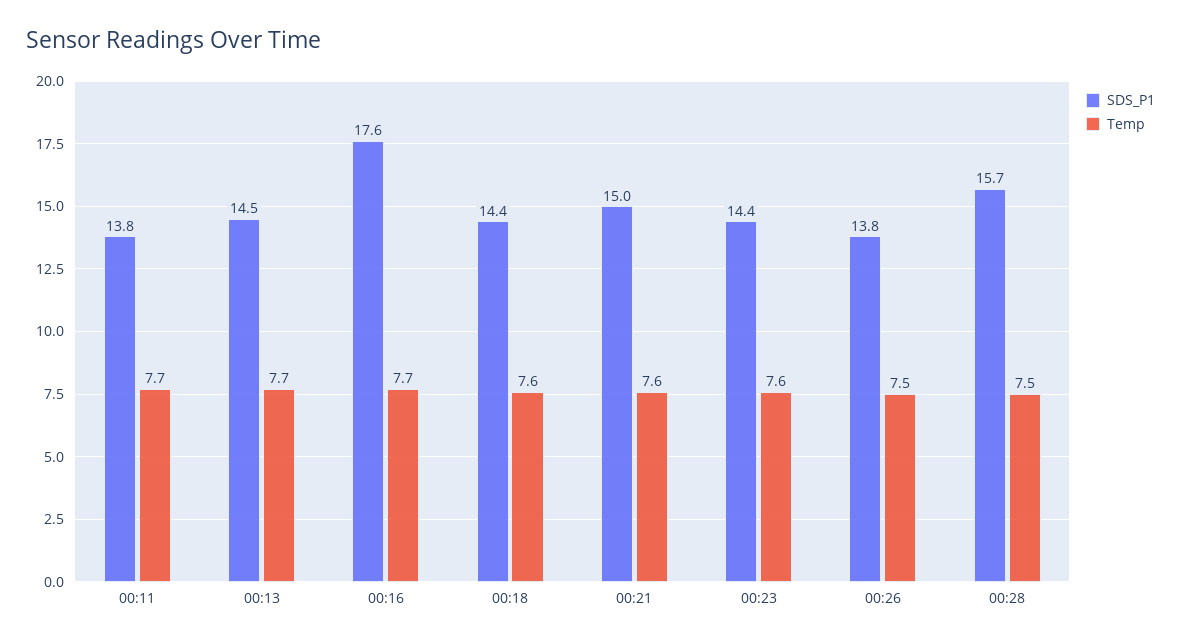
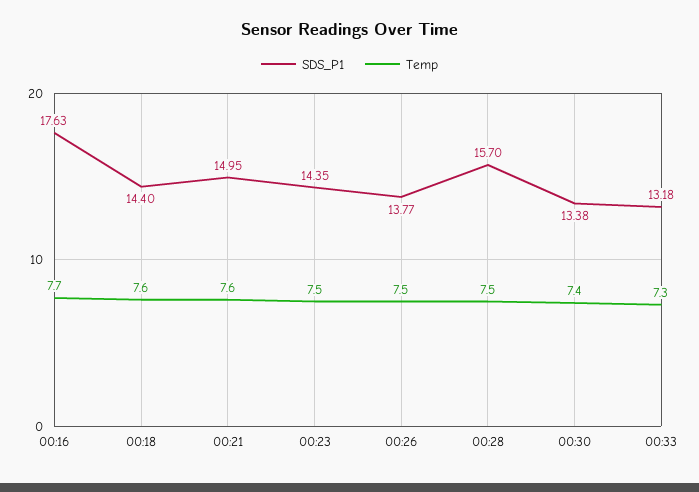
SDS_P1, 00:11: 13.8 -> none
Temp, 00:11: 7.7 -> none
SDS_P1, 00:13: 14.5 -> none
Temp, 00:13: 7.7 -> none
Temp, 00:23: 7.6 -> 7.5
SDS_P1, 00:30: none -> 13.38
Temp, 00:30: none -> 7.4
SDS_P1, 00:33: none -> 13.18
Temp, 00:33: none -> 7.3

